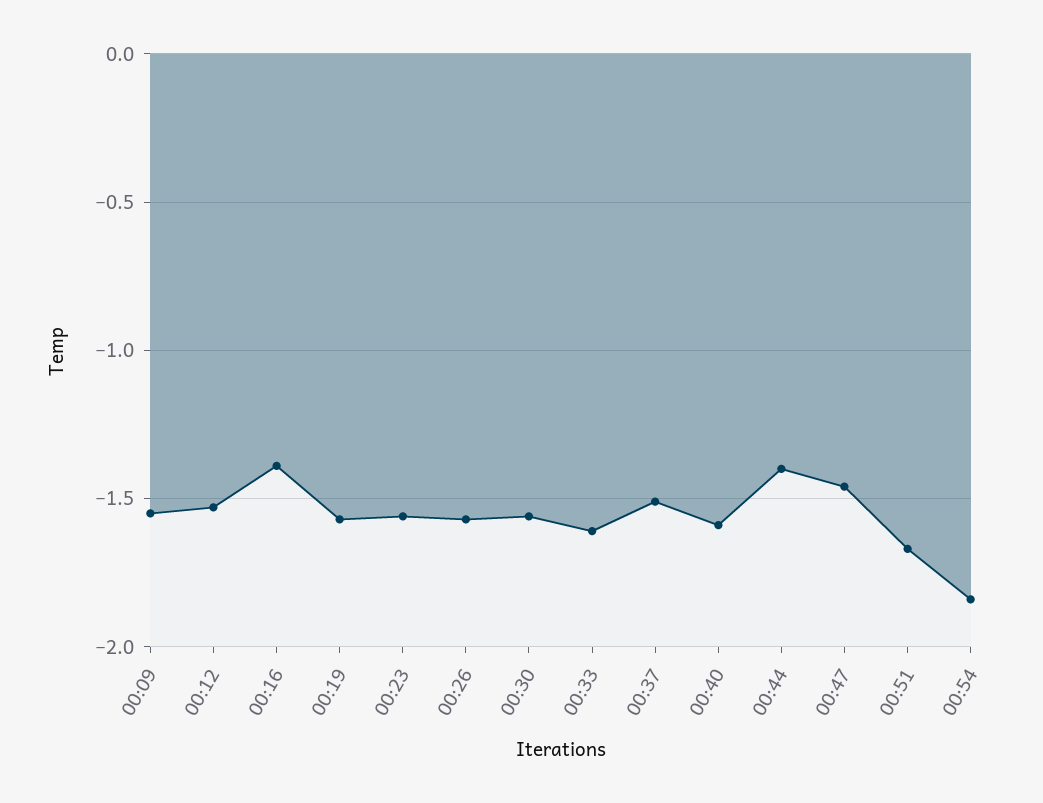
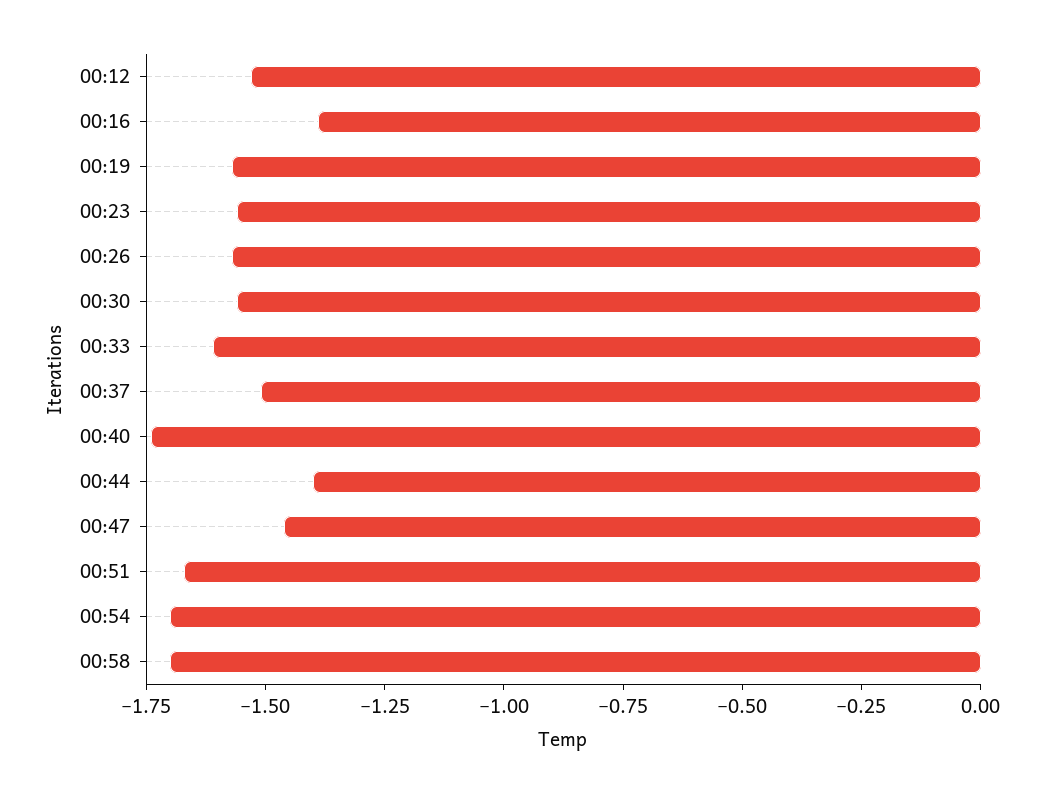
00:09: -1.55 -> none
00:40: -1.6 -> -1.75
00:54: -1.85 -> -1.7
00:58: none -> -1.7

